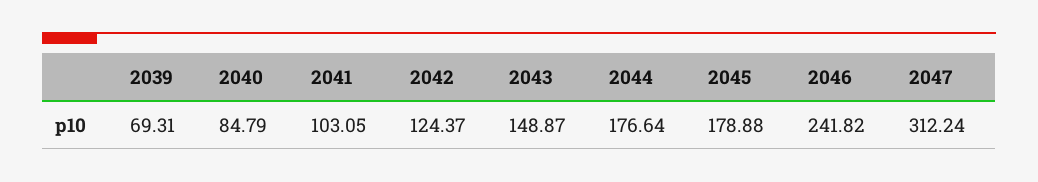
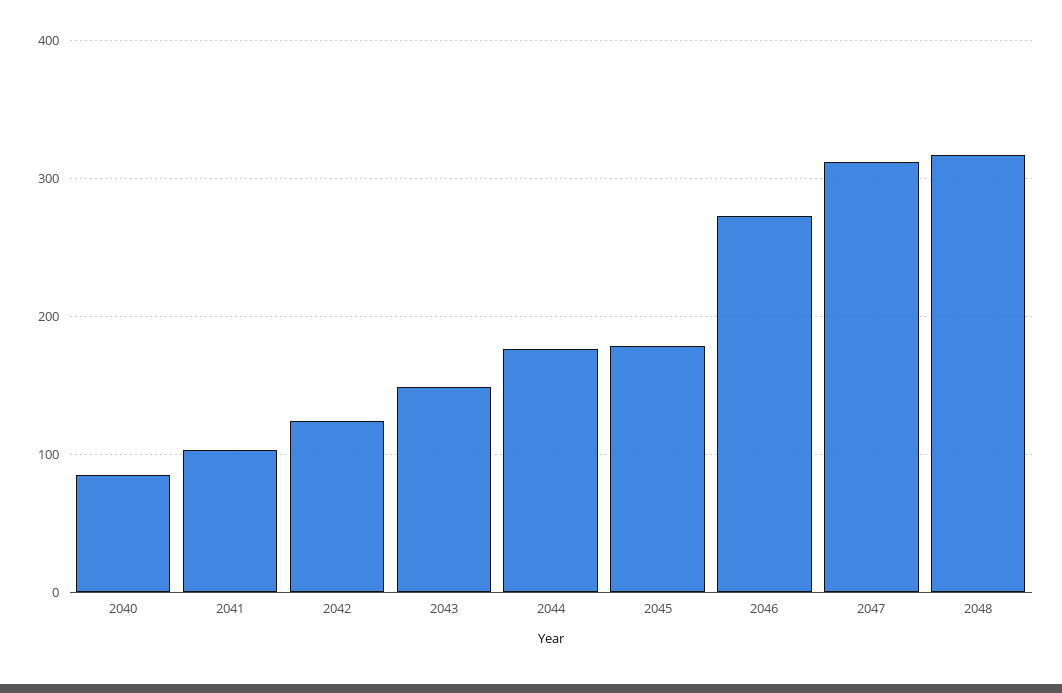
2039: 69.31 -> none
2046: 241.82 -> 270
2048: none -> 320

